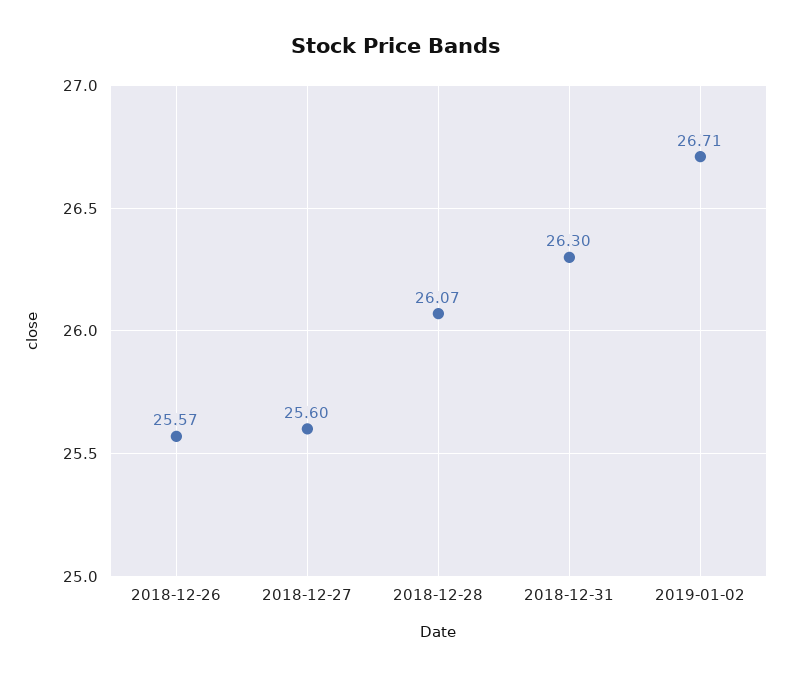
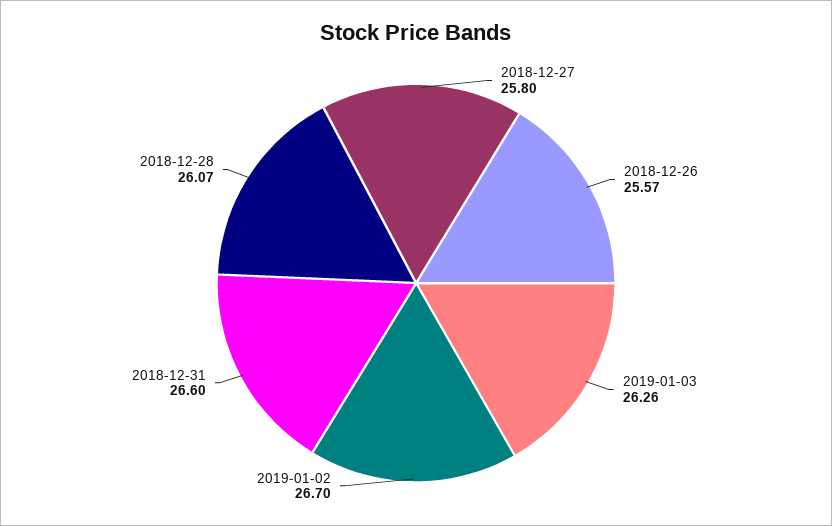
2018-12-27: 25.6 -> 25.8
2018-12-31: 26.3 -> 26.6
2019-01-02: 26.71 -> 26.7
2019-01-03: none -> 26.26

